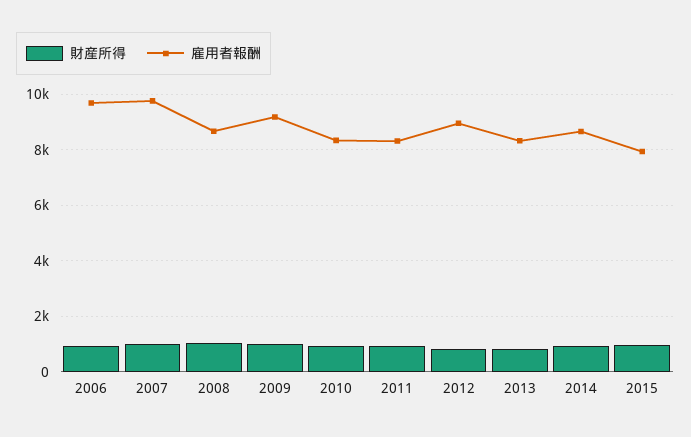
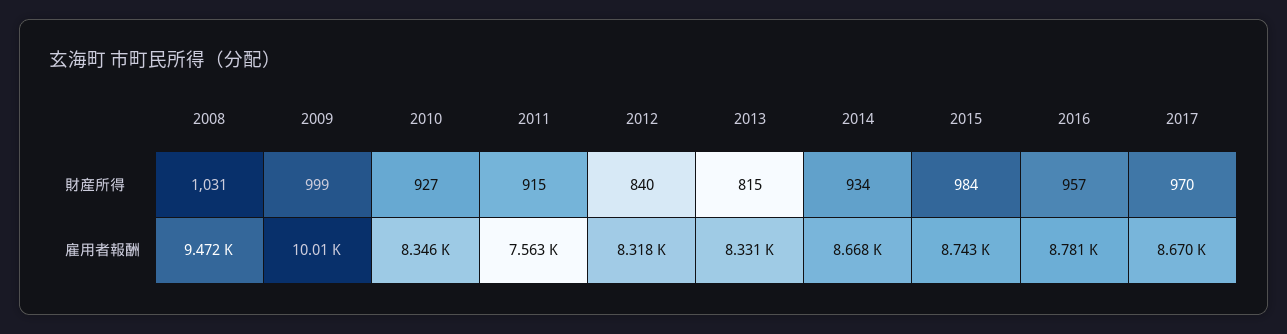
財産所得, 2006: 1000 -> none
雇用者報酬, 2006: 9750 -> none
財産所得, 2007: 1000 -> none
雇用者報酬, 2007: 9750 -> none
雇用者報酬, 2008: 8750 -> 9472
雇用者報酬, 2009: 9250 -> 10010
雇用者報酬, 2011: 8250 -> 7563
雇用者報酬, 2012: 9000 -> 8318
雇用者報酬, 2015: 8000 -> 8743
財産所得, 2016: none -> 957
財産所得, 2017: none -> 970
雇用者報酬, 2016: none -> 8781
雇用者報酬, 2017: none -> 8670

